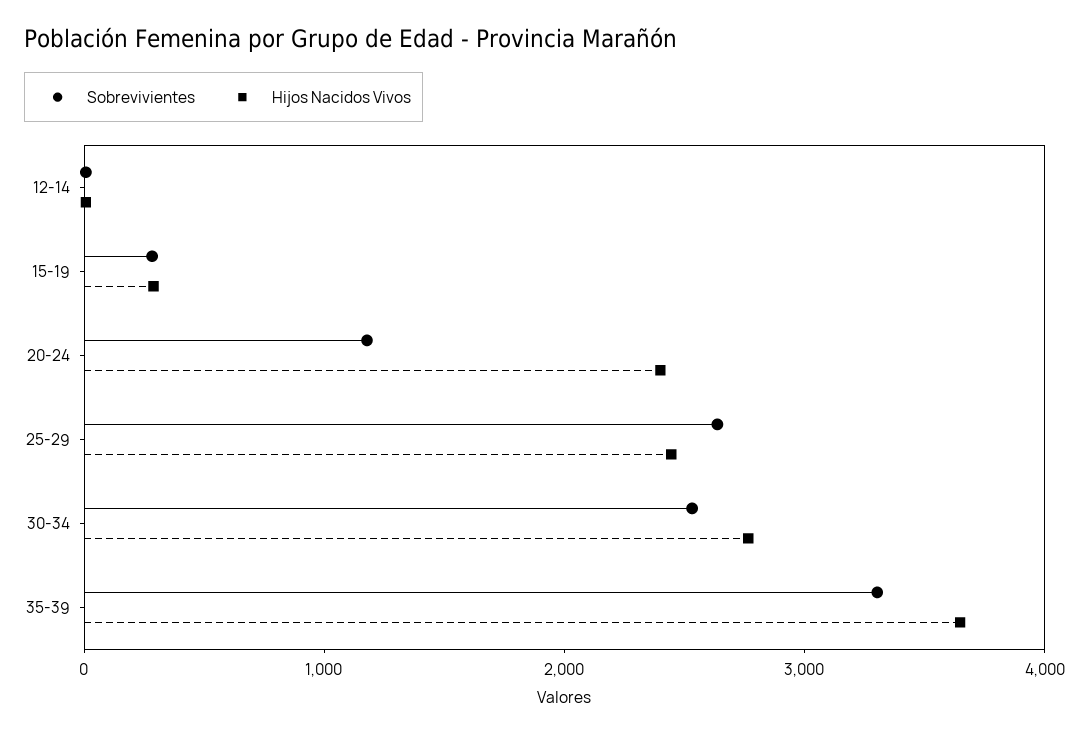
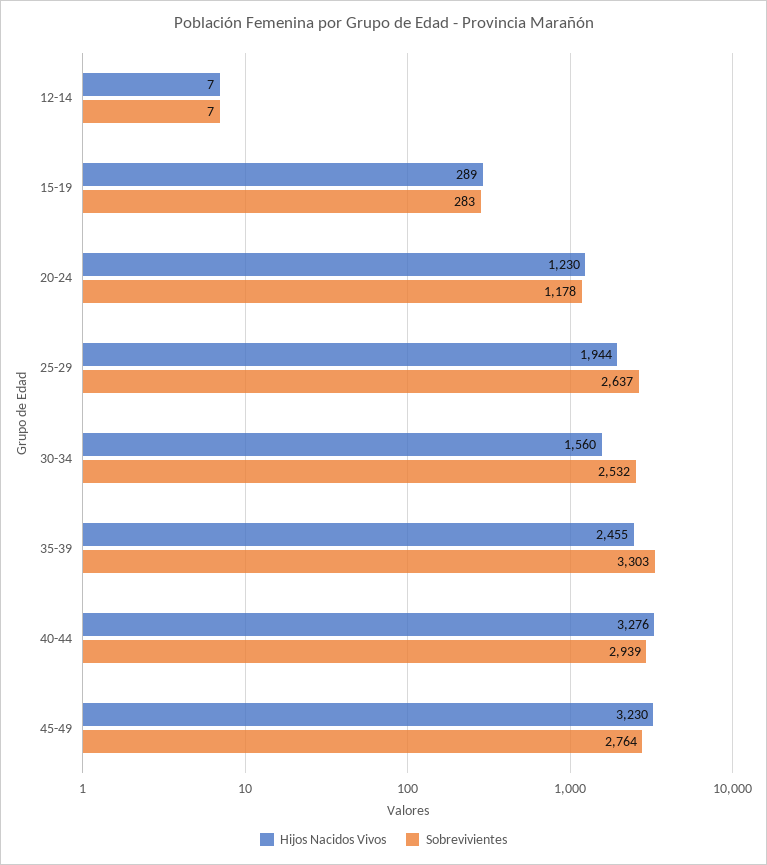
Hijos Nacidos Vivos, 20-24: 2400 -> 1230
Hijos Nacidos Vivos, 25-29: 2400 -> 1944
Hijos Nacidos Vivos, 30-34: 2800 -> 1560
Hijos Nacidos Vivos, 35-39: 3600 -> 2455
Hijos Nacidos Vivos, 40-44: none -> 3276
Sobrevivientes, 40-44: none -> 2939
Hijos Nacidos Vivos, 45-49: none -> 3230
Sobrevivientes, 45-49: none -> 2764

